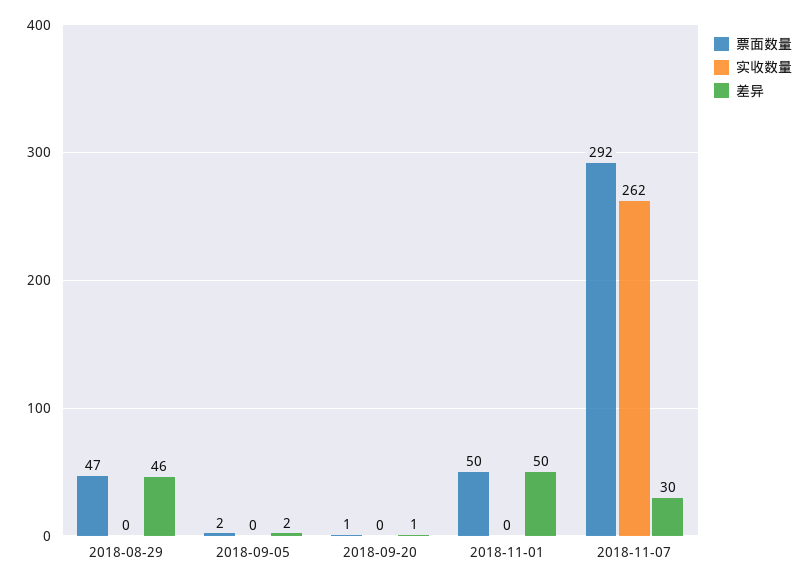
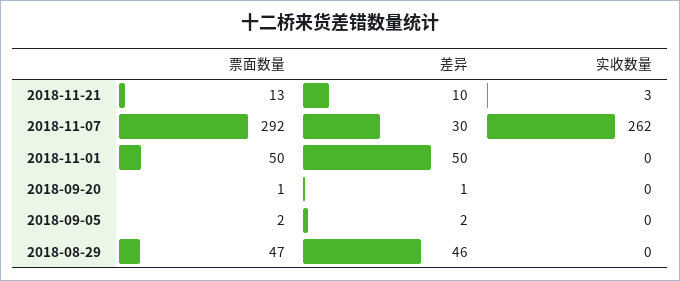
票面数量, 2018-11-21: none -> 13
差异, 2018-11-21: none -> 10
实收数量, 2018-11-21: none -> 3

